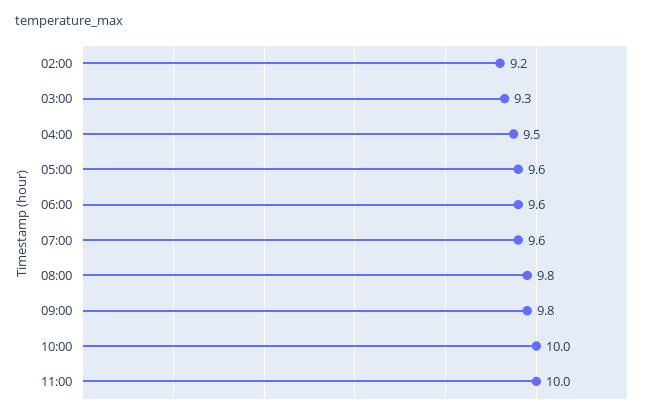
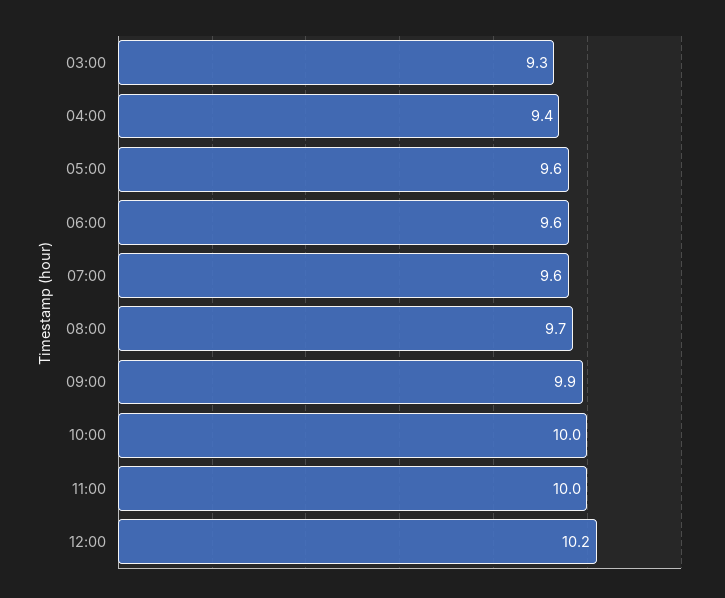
02:00: 9.2 -> none
04:00: 9.5 -> 9.4
08:00: 9.8 -> 9.7
09:00: 9.8 -> 9.9
12:00: none -> 10.2

